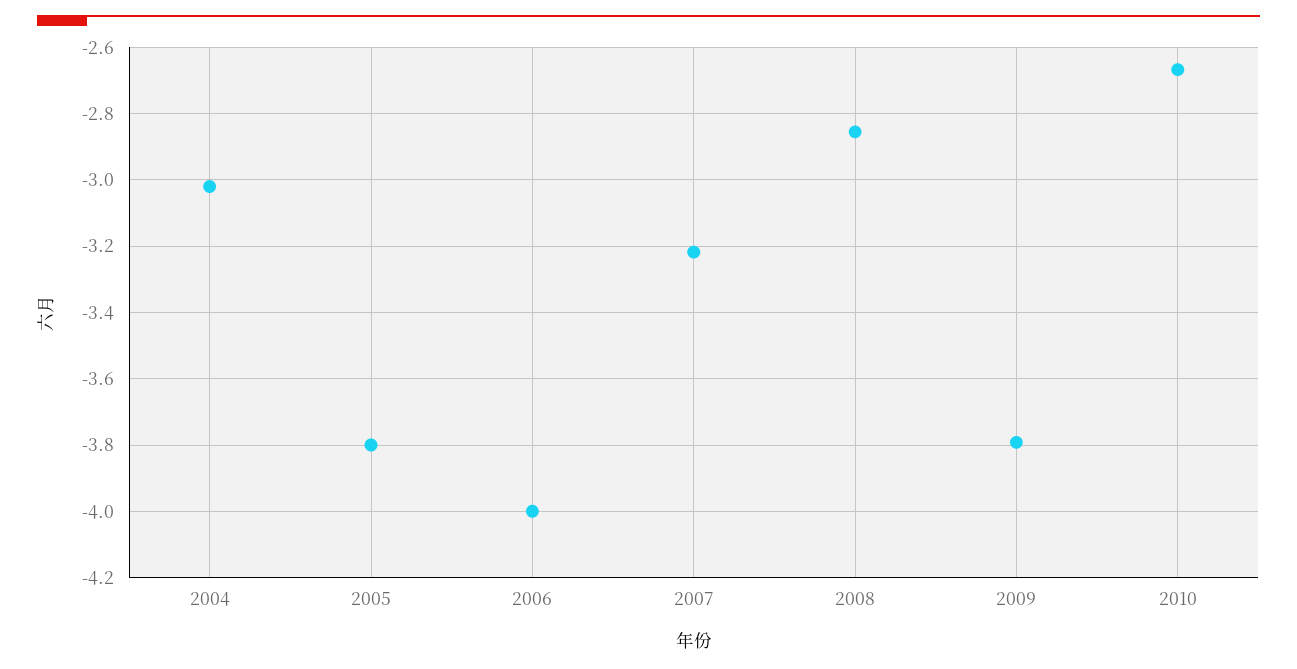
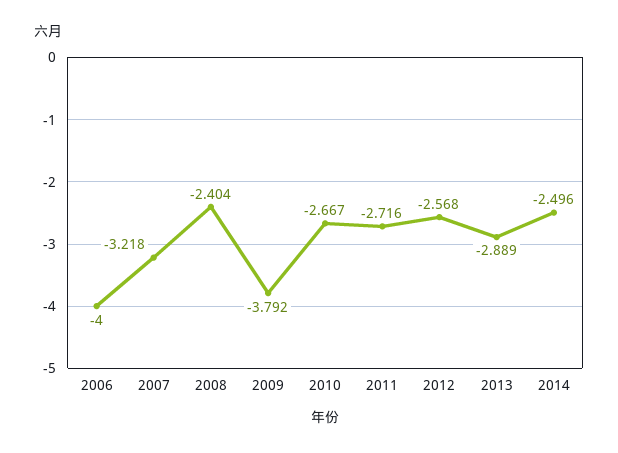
2004: -3.02 -> none
2005: -3.8 -> none
2008: -2.86 -> -2.404
2011: none -> -2.716
2012: none -> -2.568
2013: none -> -2.889
2014: none -> -2.496

